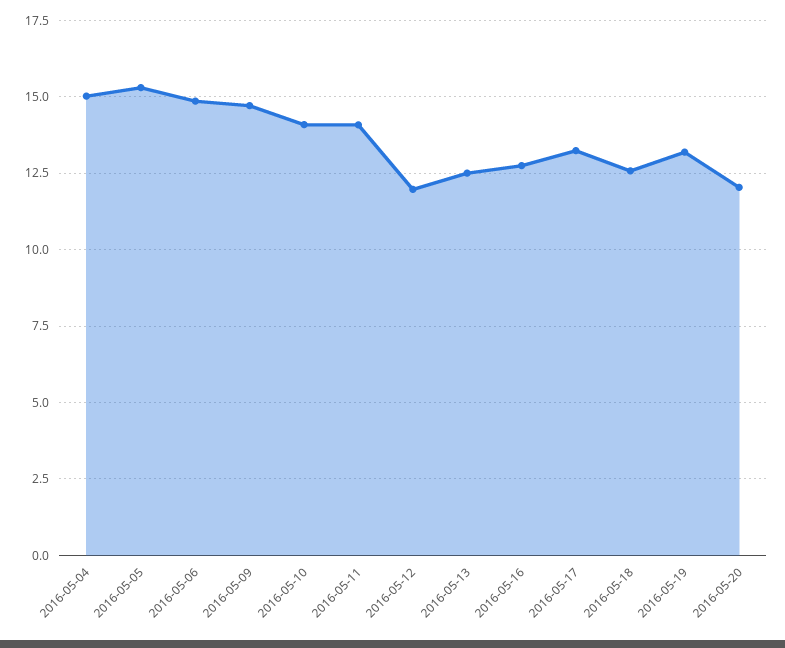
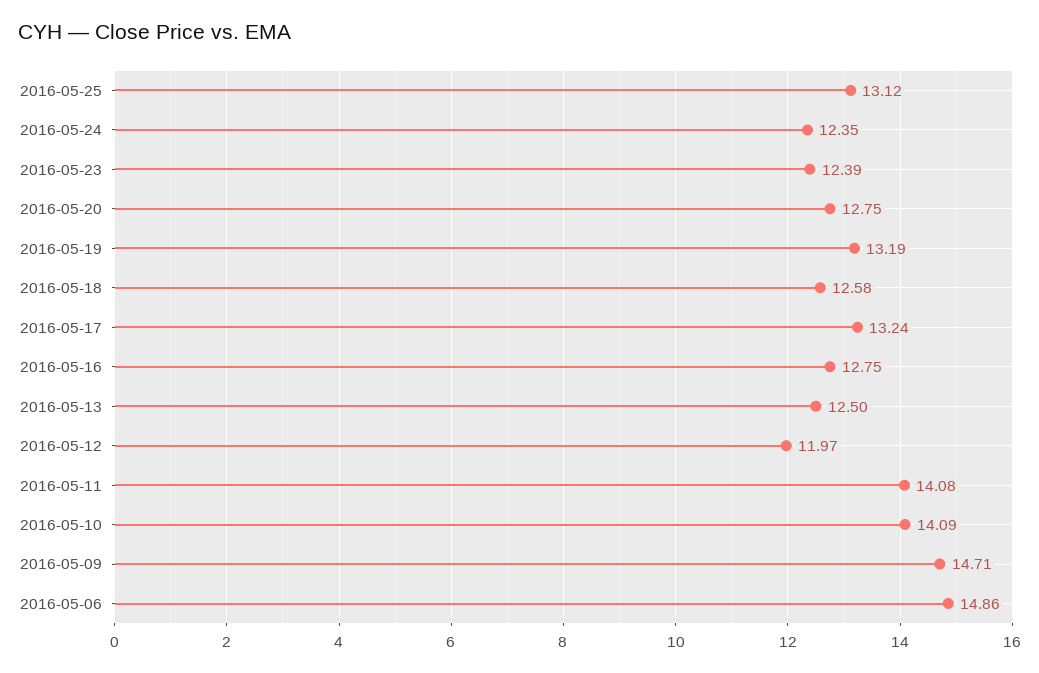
2016-05-04: 15 -> none
2016-05-05: 15.25 -> none
2016-05-20: 12 -> 12.75
2016-05-25: none -> 13.12
2016-05-24: none -> 12.35
2016-05-23: none -> 12.39

